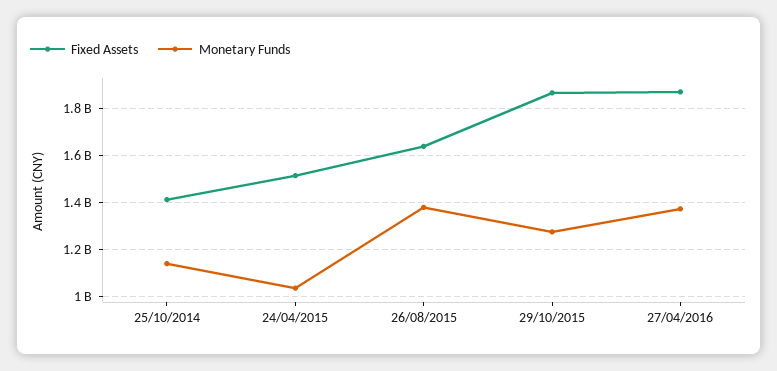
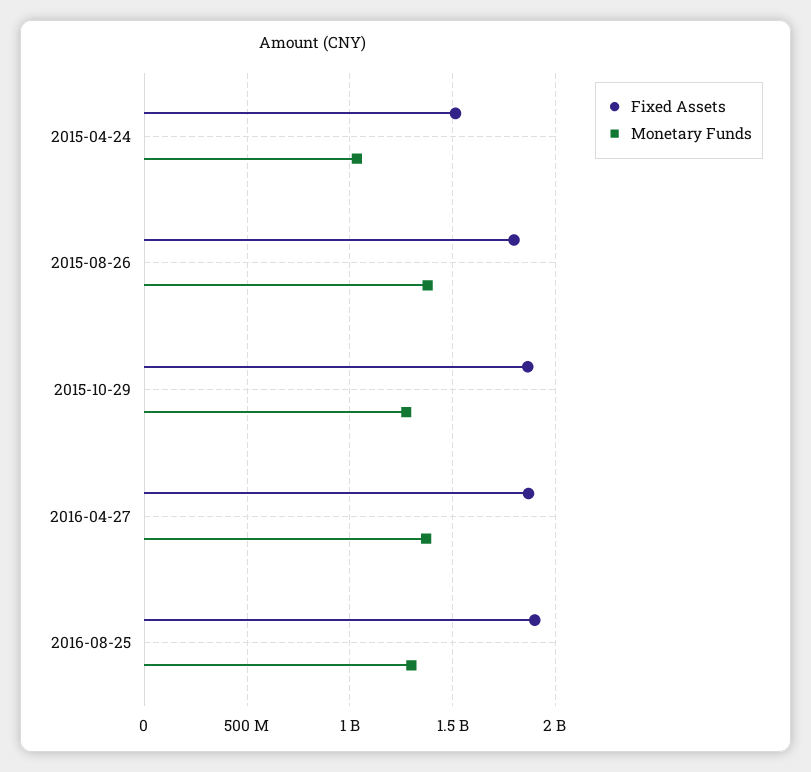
Fixed Assets, 25/10/2014: 1400000000 -> none
Monetary Funds, 25/10/2014: 1150000000 -> none
Fixed Assets, 26/08/2015: 1650000000 -> 1800000000
Fixed Assets, 2016-08-25: none -> 1900000000
Monetary Funds, 2016-08-25: none -> 1300000000

